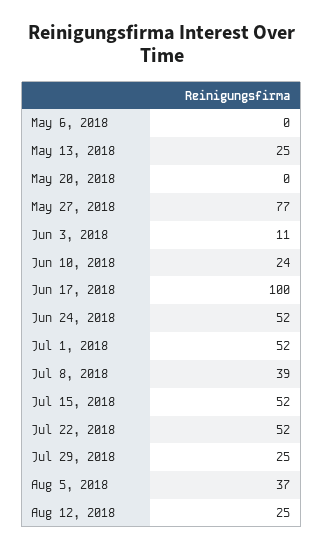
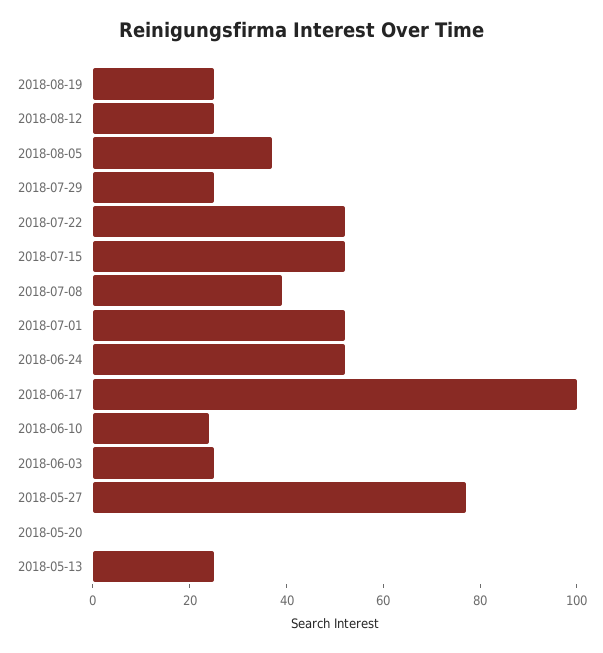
May 6, 2018: 0 -> none
Jun 3, 2018: 11 -> 25
2018-08-19: none -> 25

